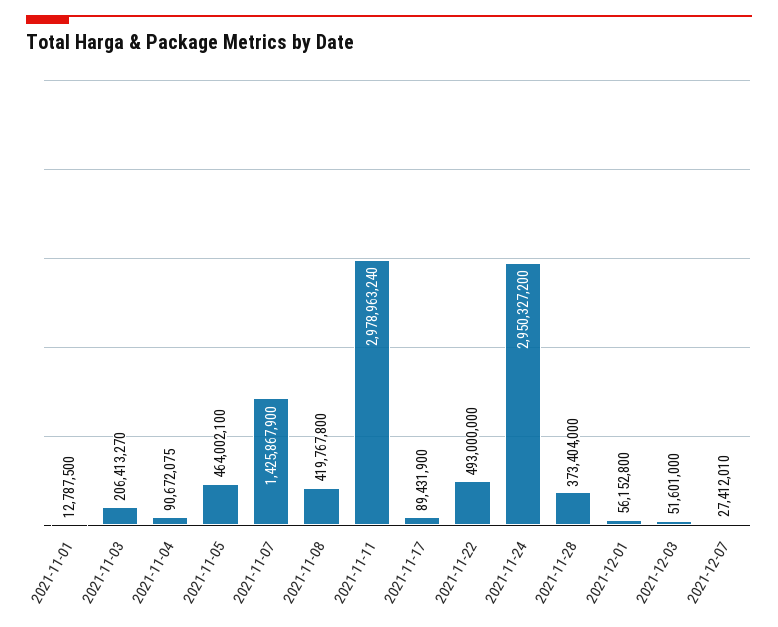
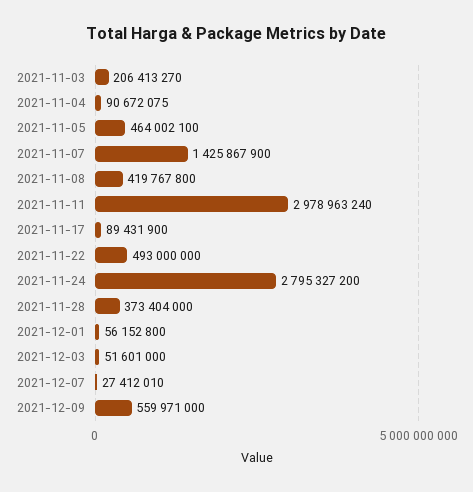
2021-11-01: 12787500 -> none
2021-11-24: 2950327200 -> 2795327200
2021-12-09: none -> 559971000

